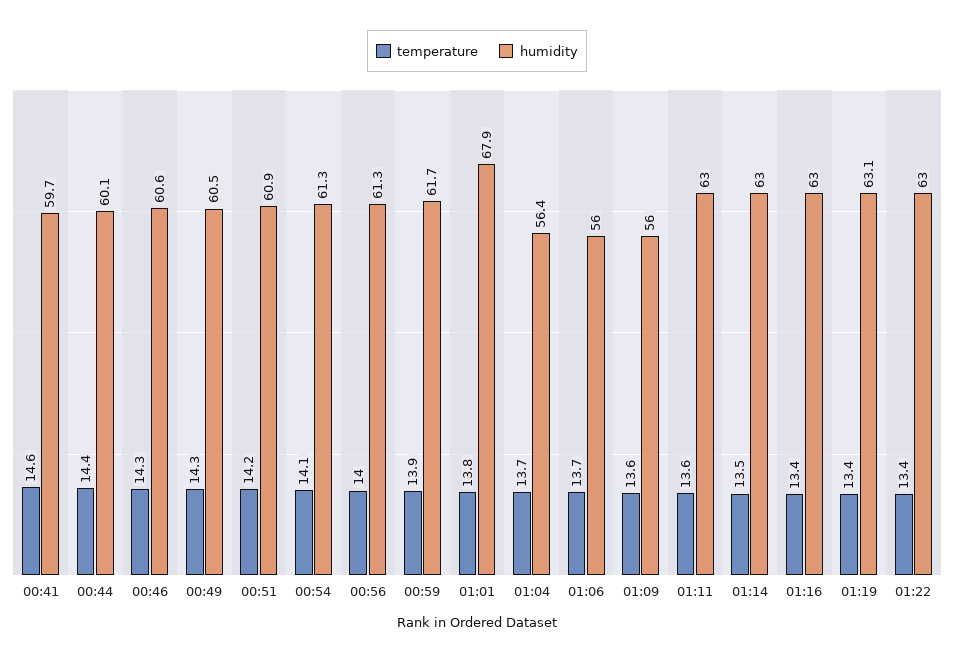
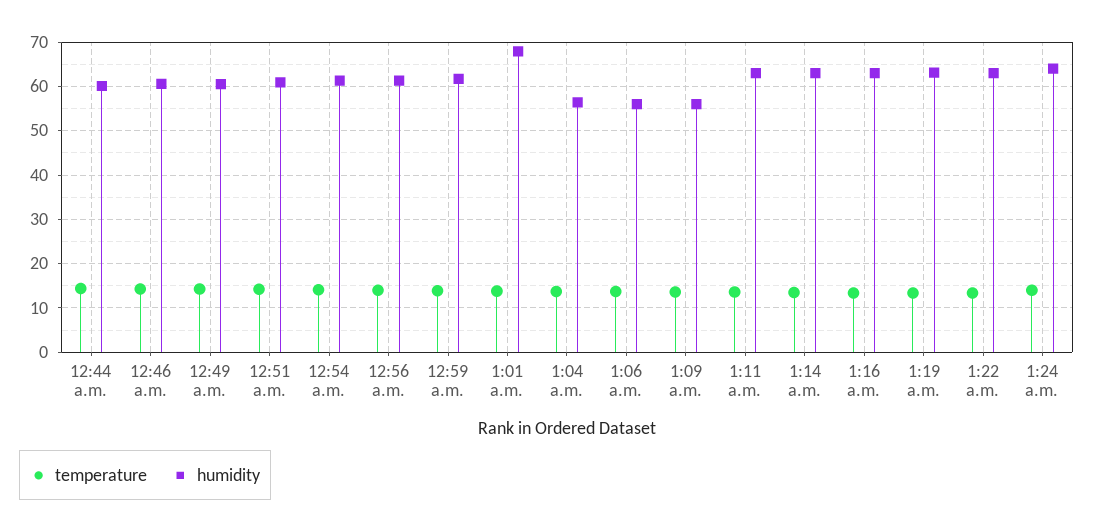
temperature, 00:41: 14.6 -> none
humidity, 00:41: 59.7 -> none
temperature, 1:24 a.m.: none -> 14
humidity, 1:24 a.m.: none -> 64

